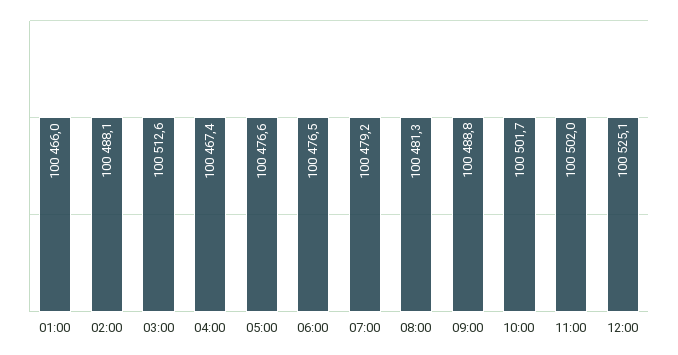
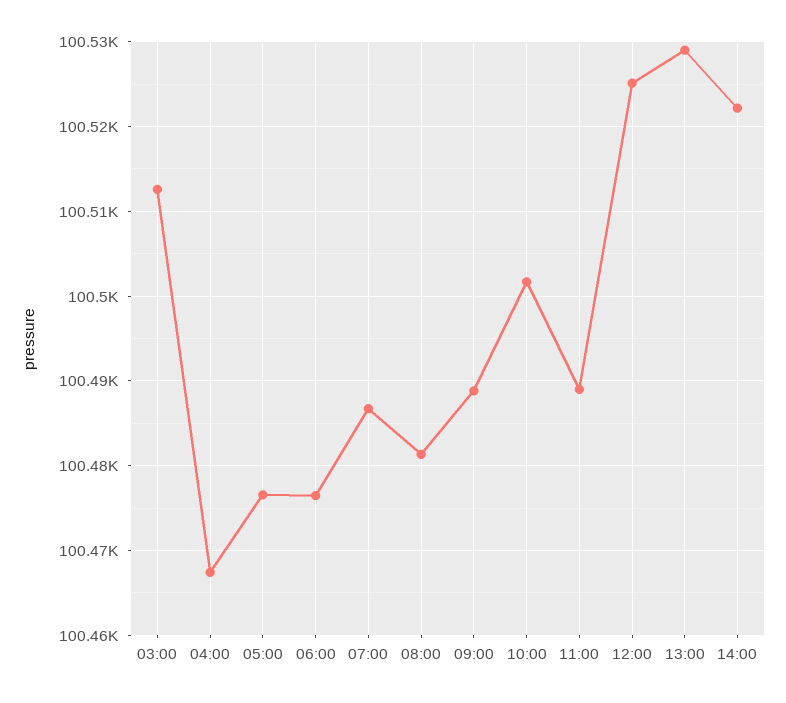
01:00: 100466 -> none
02:00: 100488.1 -> none
07:00: 100479.2 -> 100487
11:00: 100502 -> 100489
13:00: none -> 100529
14:00: none -> 100522

